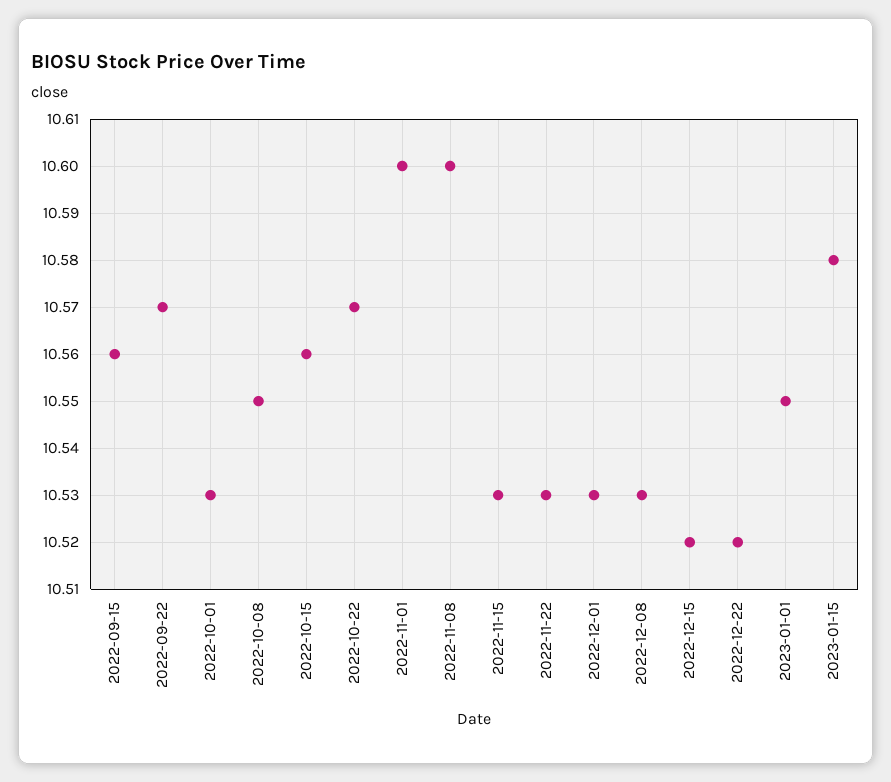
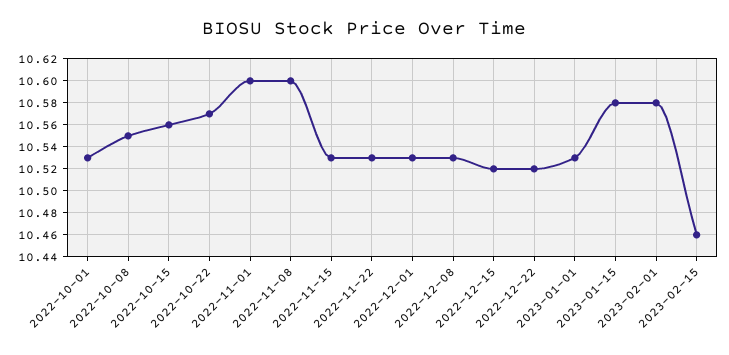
2022-09-15: 10.56 -> none
2022-09-22: 10.57 -> none
2023-01-01: 10.55 -> 10.53
2023-02-01: none -> 10.58
2023-02-15: none -> 10.46

